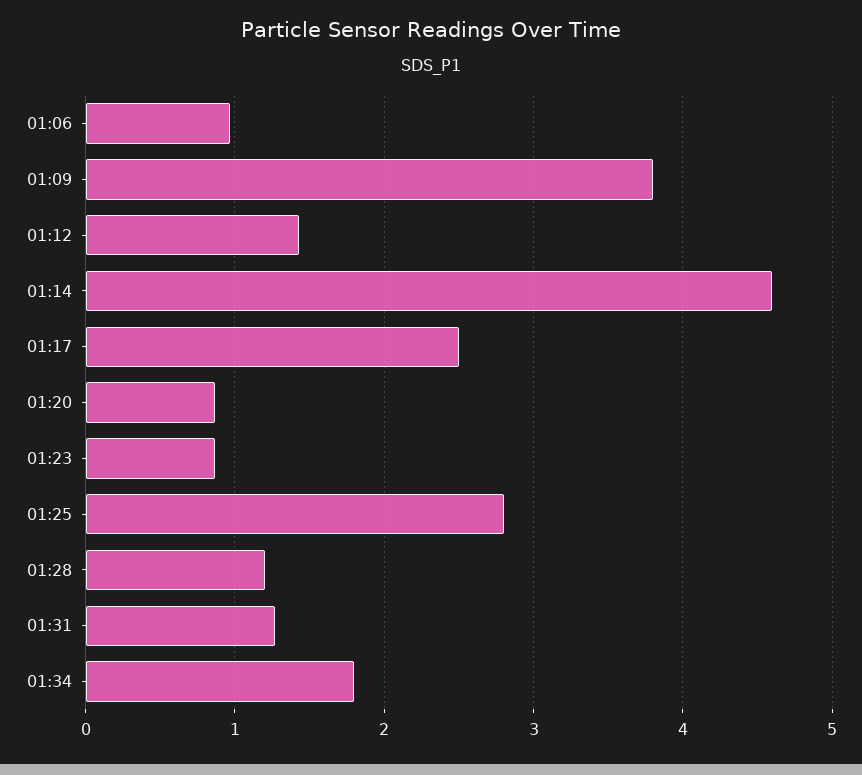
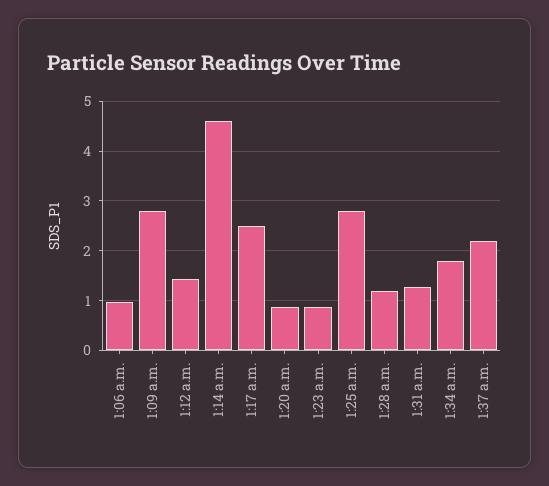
01:09: 3.8 -> 2.8
1:37 a.m.: none -> 2.2

